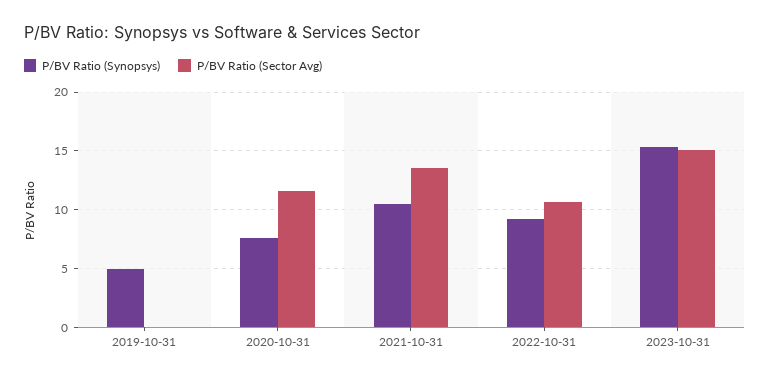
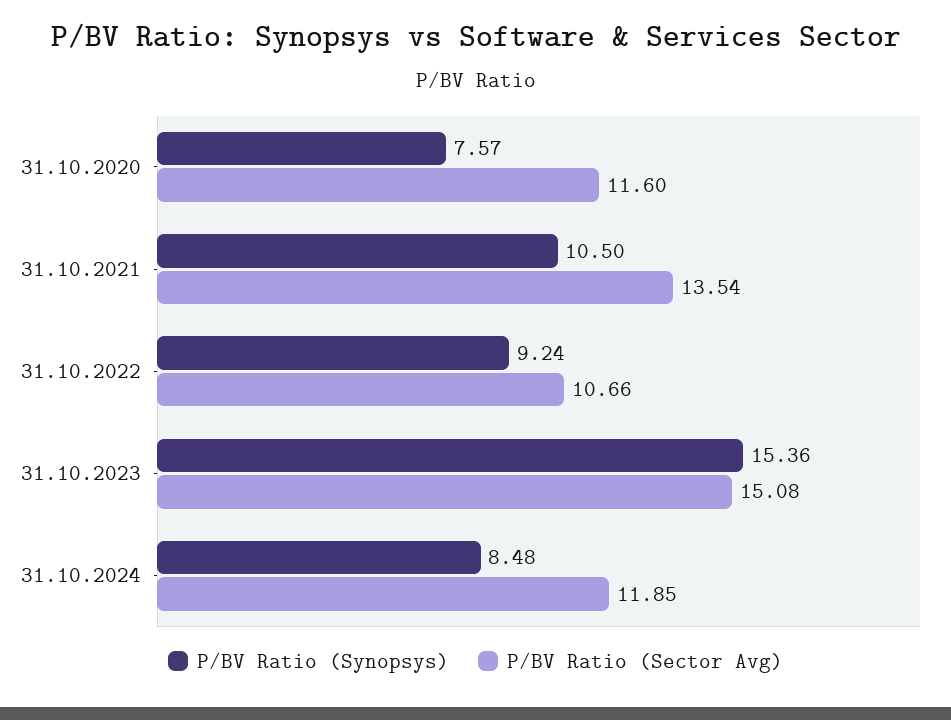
P/BV Ratio (Synopsys), 2019-10-31: 5 -> none
P/BV Ratio (Sector Avg), 2019-10-31: 0 -> none
P/BV Ratio (Synopsys), 31.10.2024: none -> 8.48
P/BV Ratio (Sector Avg), 31.10.2024: none -> 11.85

